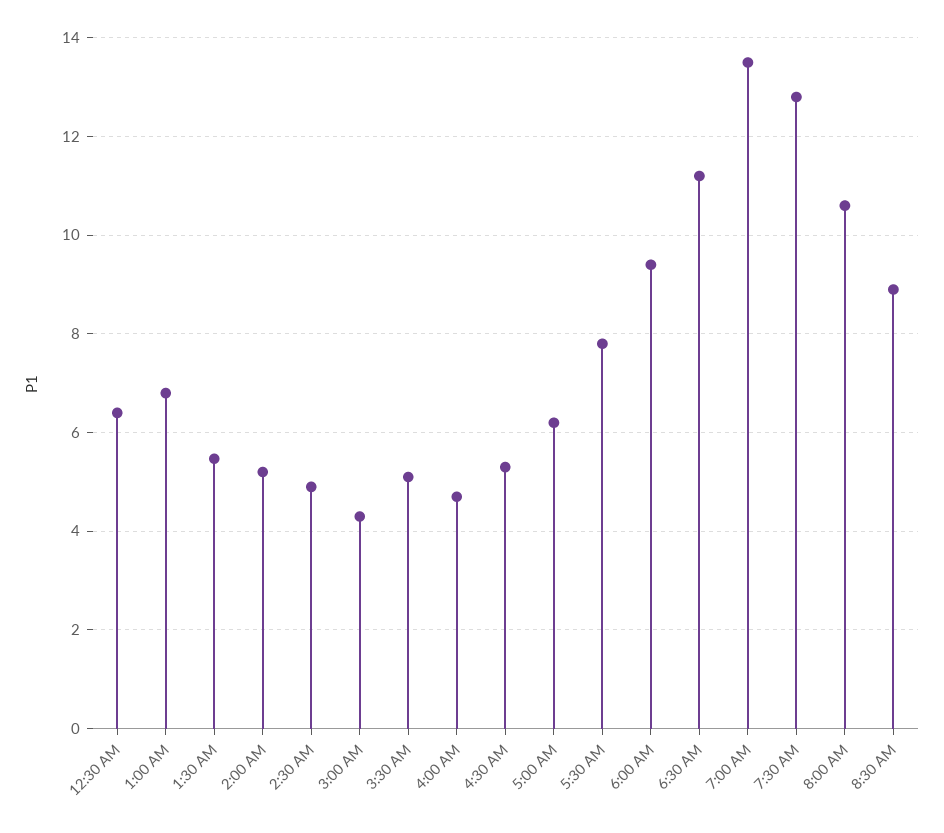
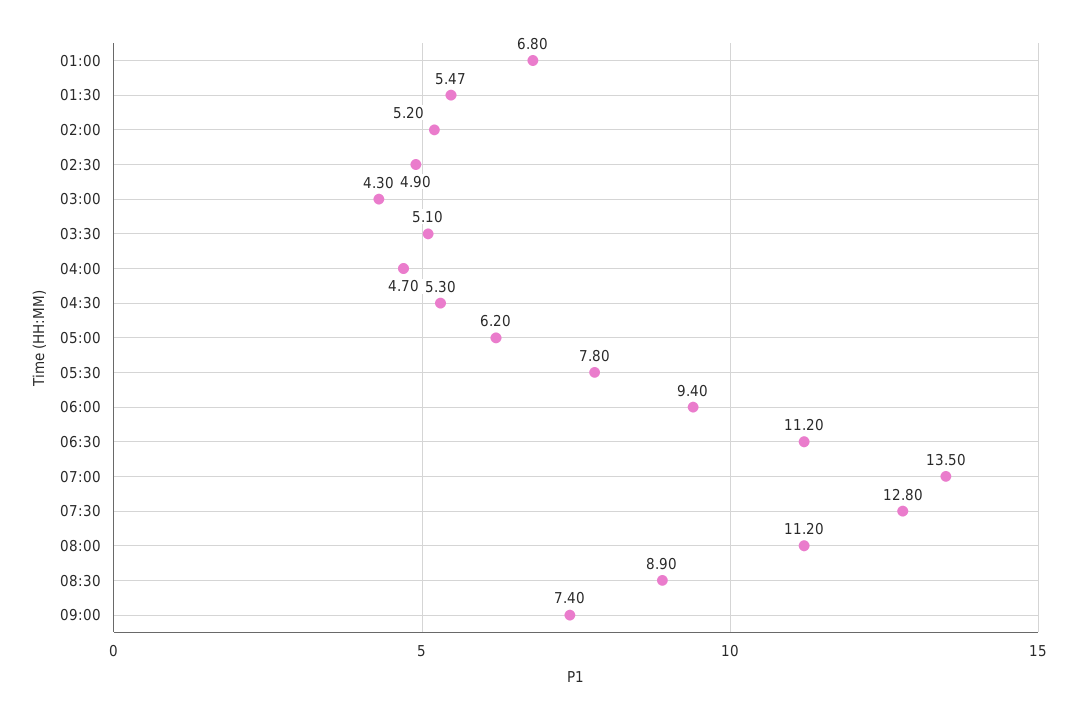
12:30 AM: 6.4 -> none
8:00 AM: 10.6 -> 11.2
09:00: none -> 7.4

